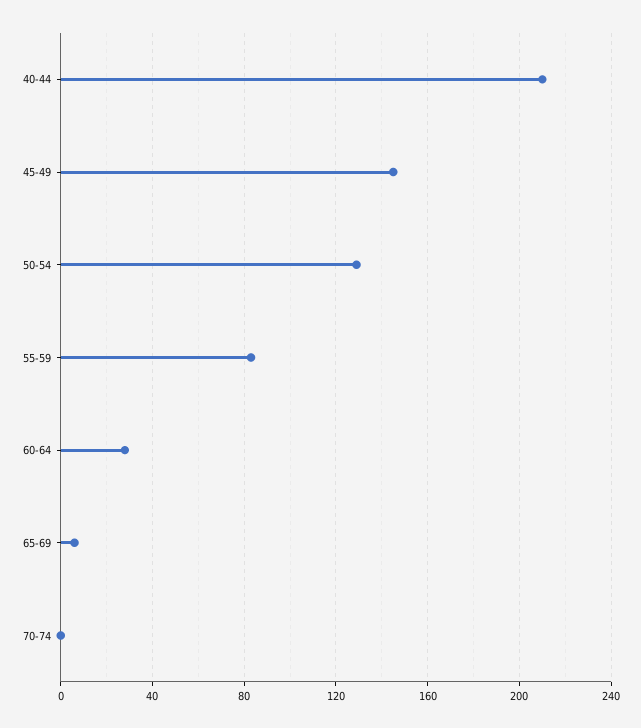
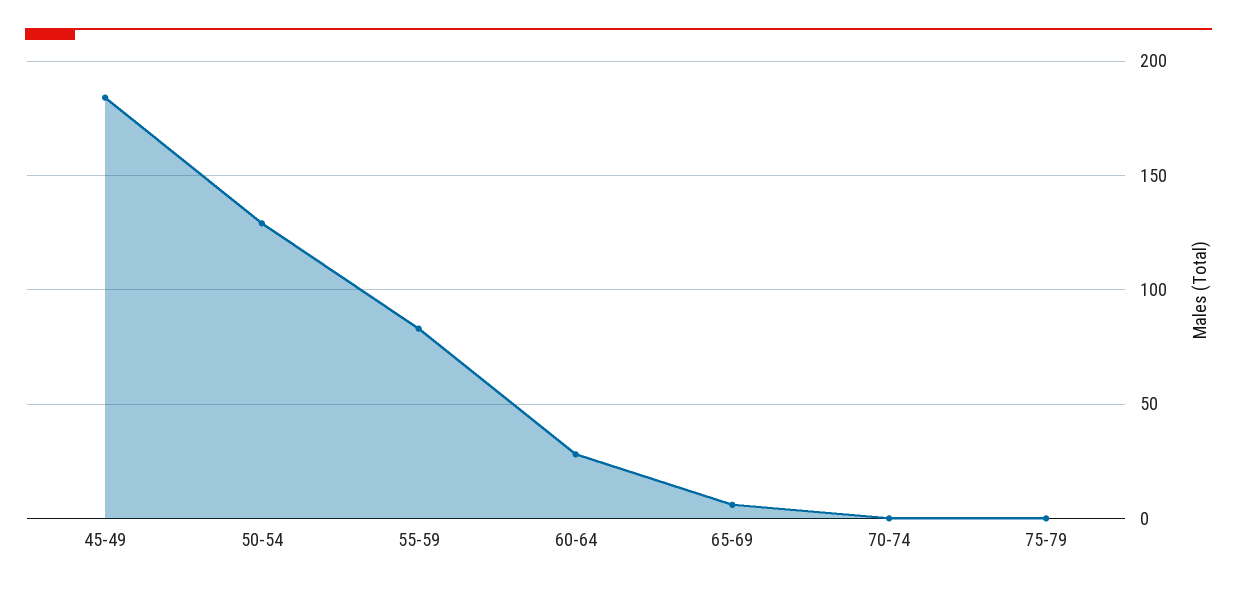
40-44: 210 -> none
45-49: 145 -> 185
75-79: none -> 0

